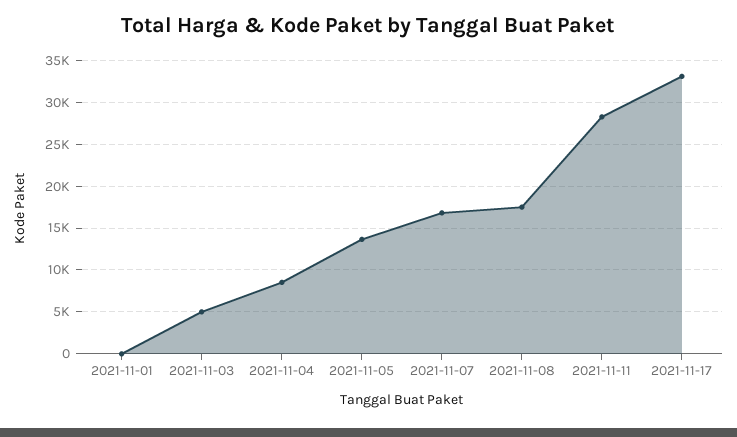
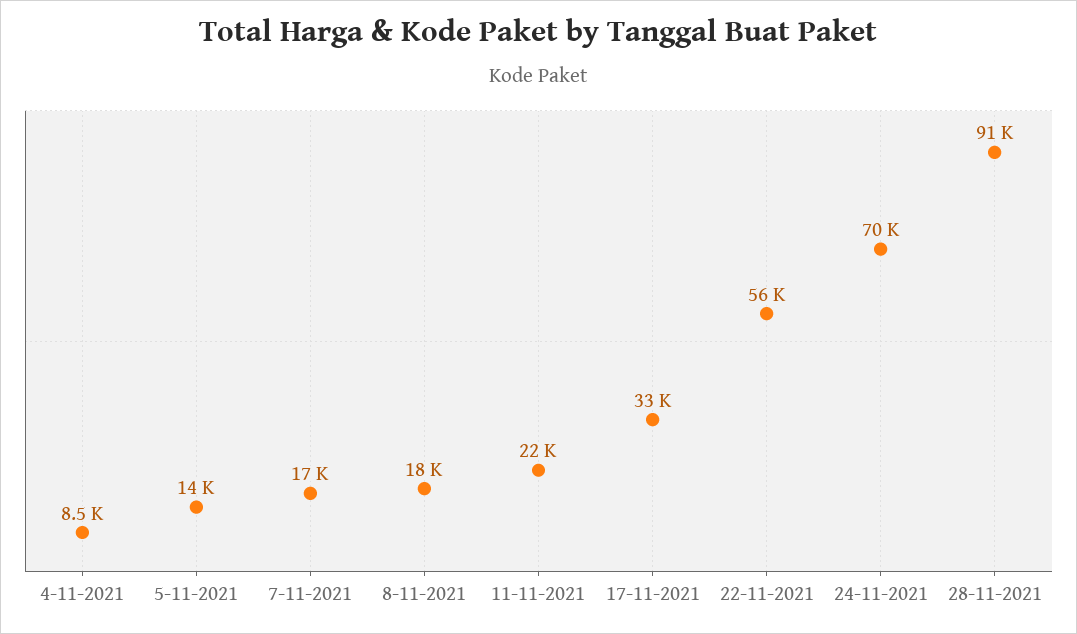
2021-11-01: 0 -> none
2021-11-03: 5000 -> none
2021-11-11: 28000 -> 22000
22-11-2021: none -> 56000
24-11-2021: none -> 70000
28-11-2021: none -> 91000

